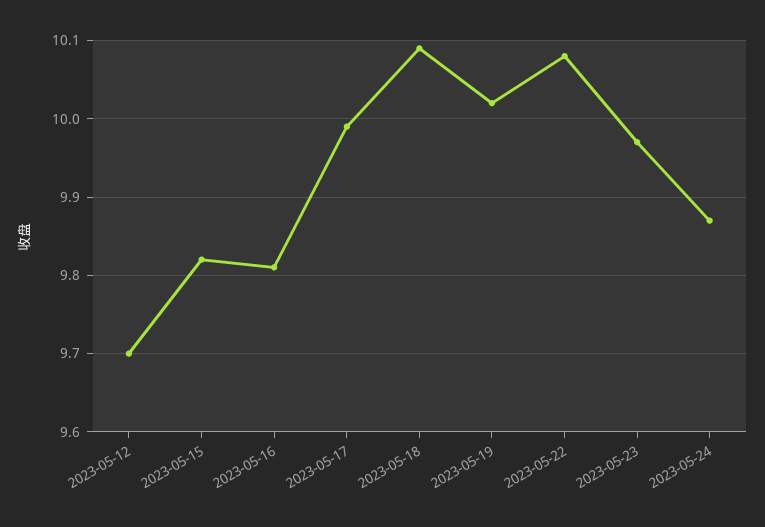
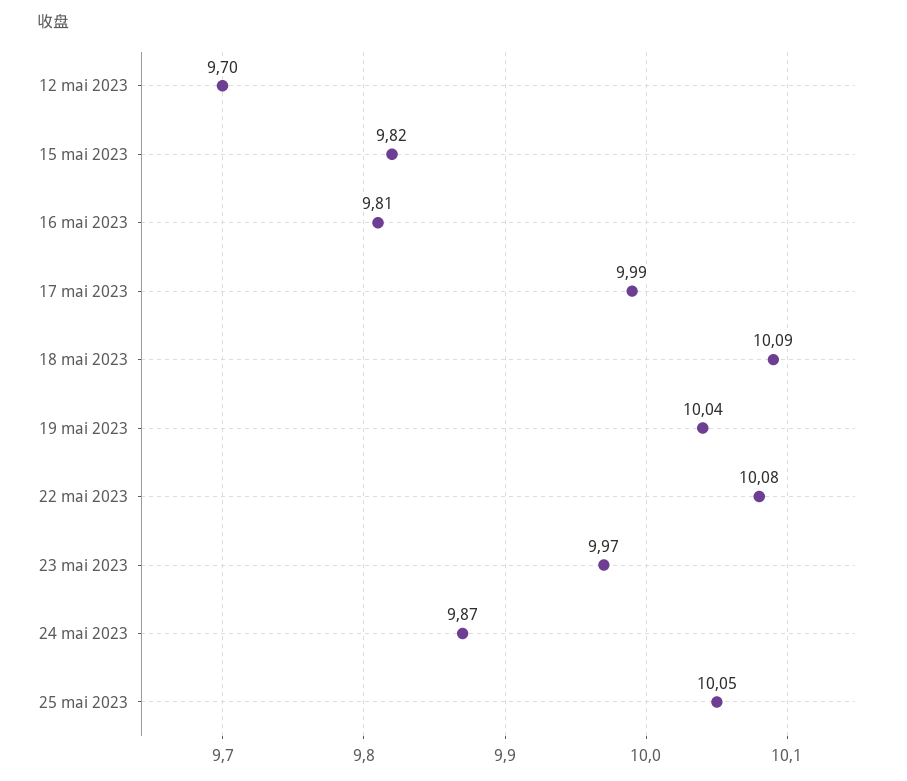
2023-05-19: 10.02 -> 10.04
25 mai 2023: none -> 10.05

